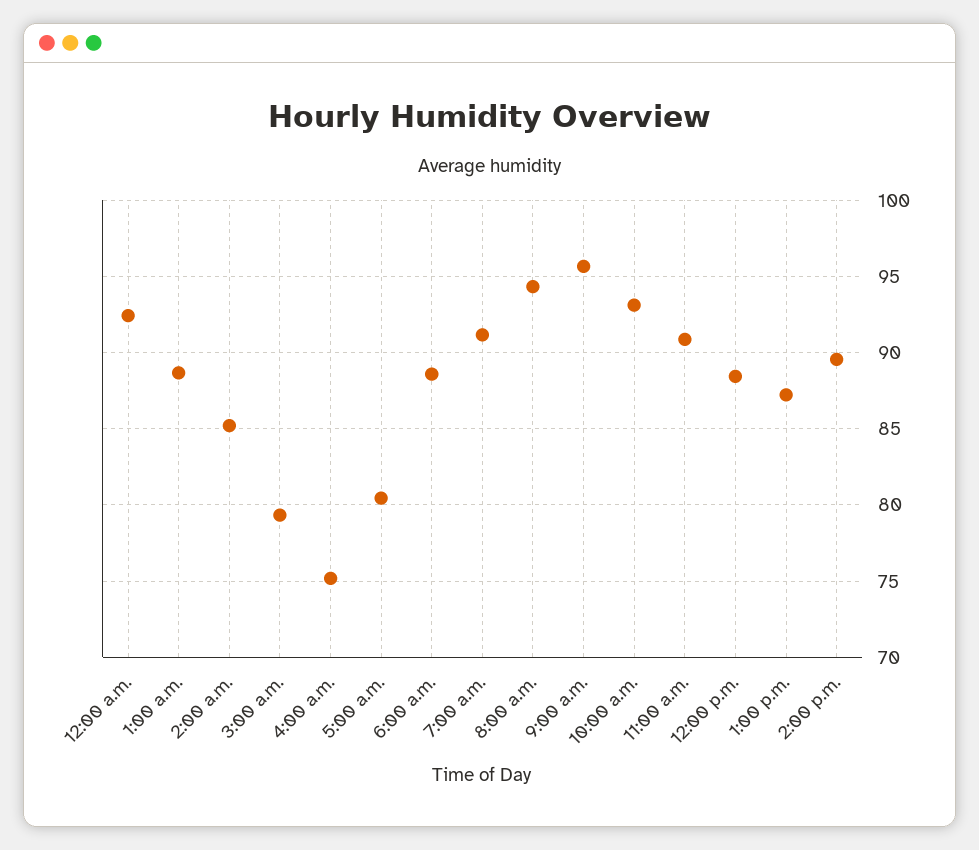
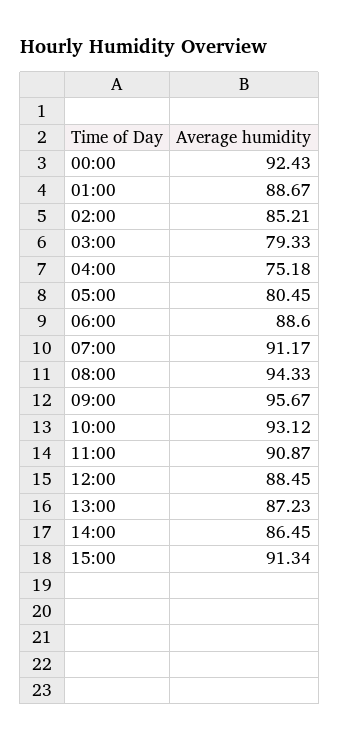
2:00 p.m.: 89.5 -> 86.45
15:00: none -> 91.34

